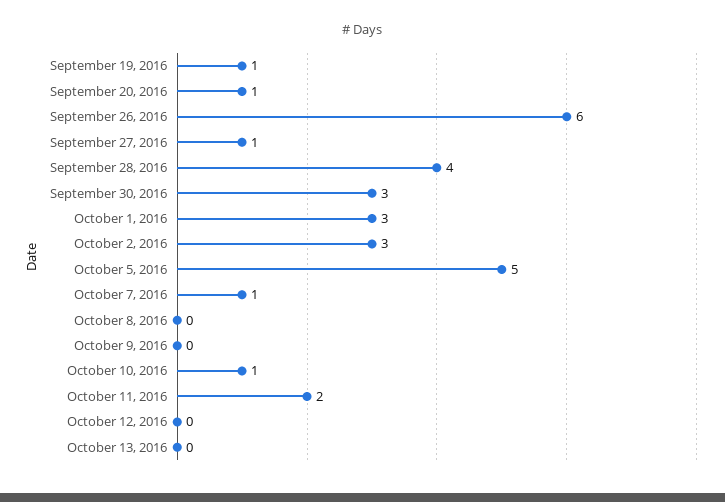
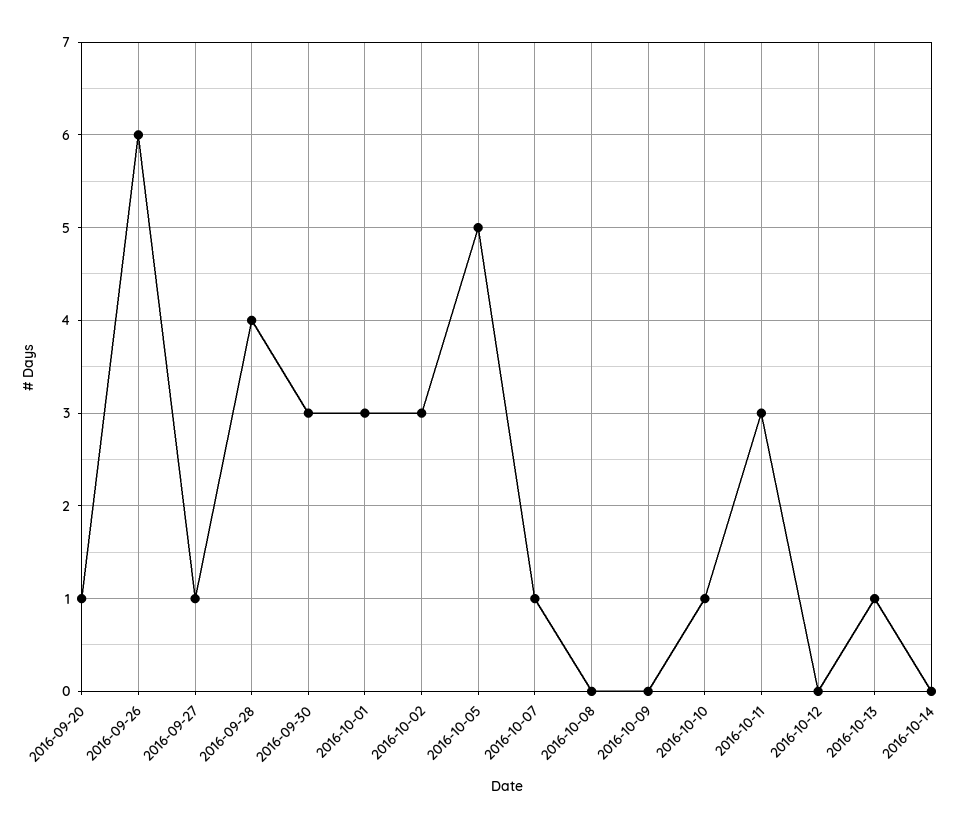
September 19, 2016: 1 -> none
October 11, 2016: 2 -> 3
October 13, 2016: 0 -> 1
2016-10-14: none -> 0

